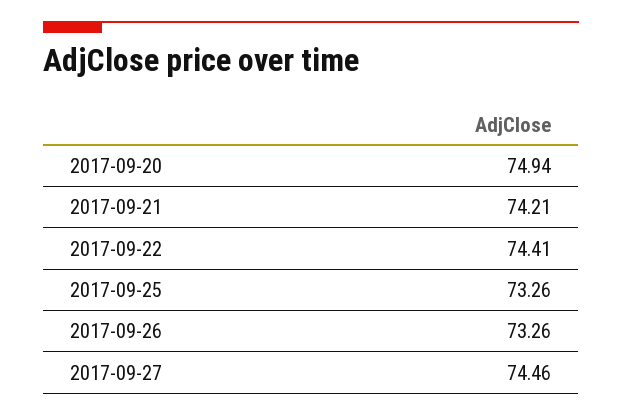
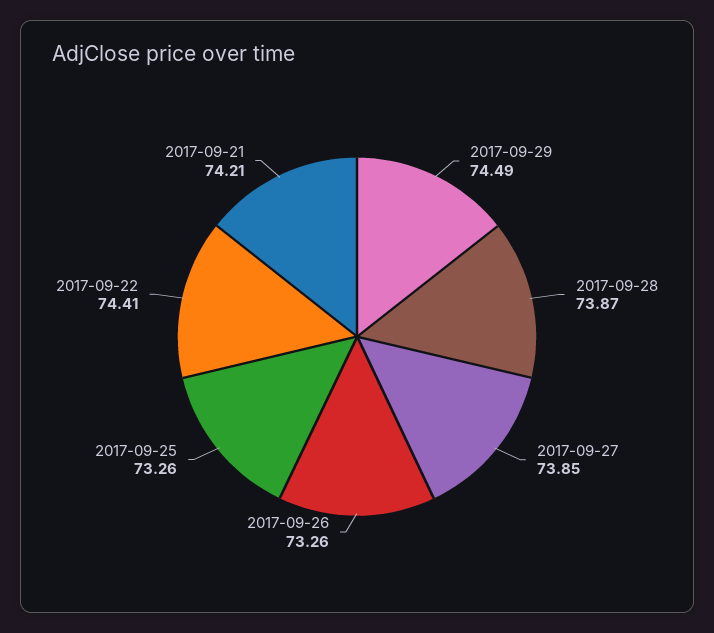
2017-09-20: 74.94 -> none
2017-09-27: 74.46 -> 73.85
2017-09-29: none -> 74.49
2017-09-28: none -> 73.87

